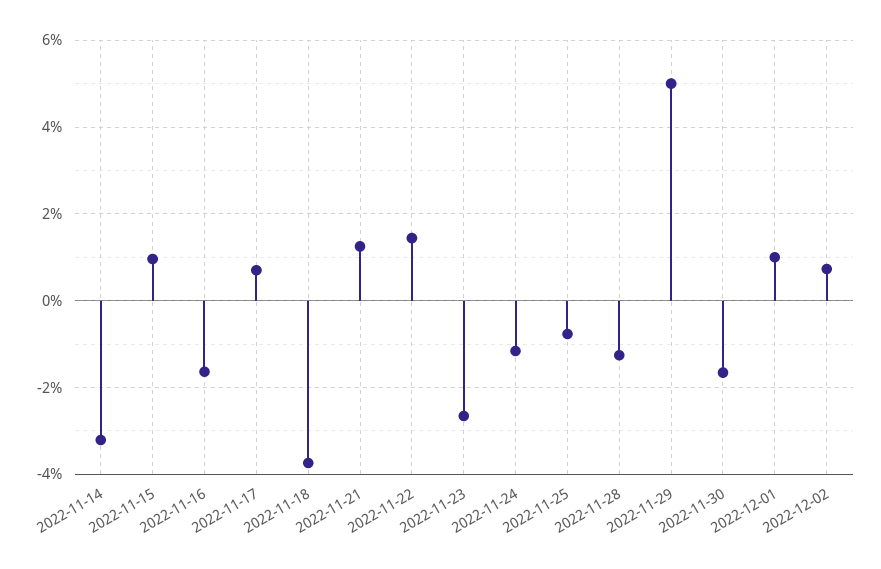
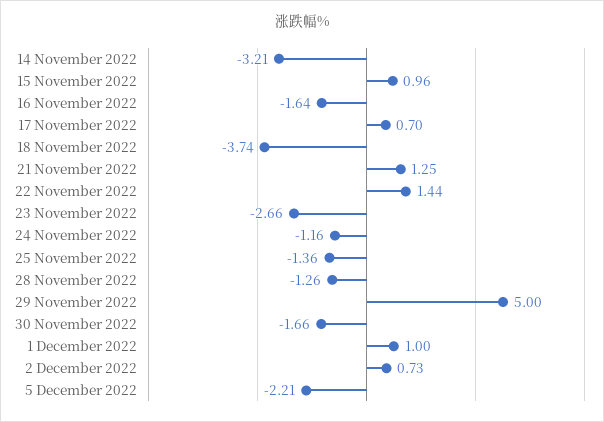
2022-11-25: -0.8 -> -1.36
5 December 2022: none -> -2.21

